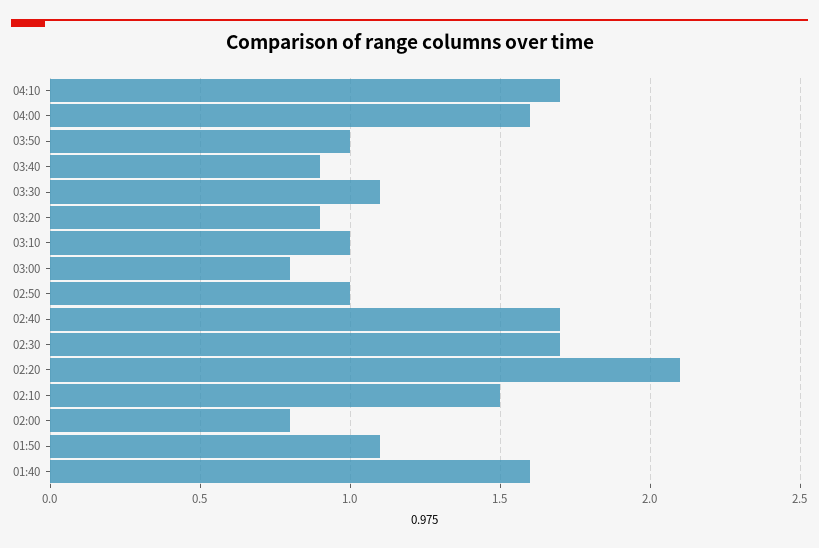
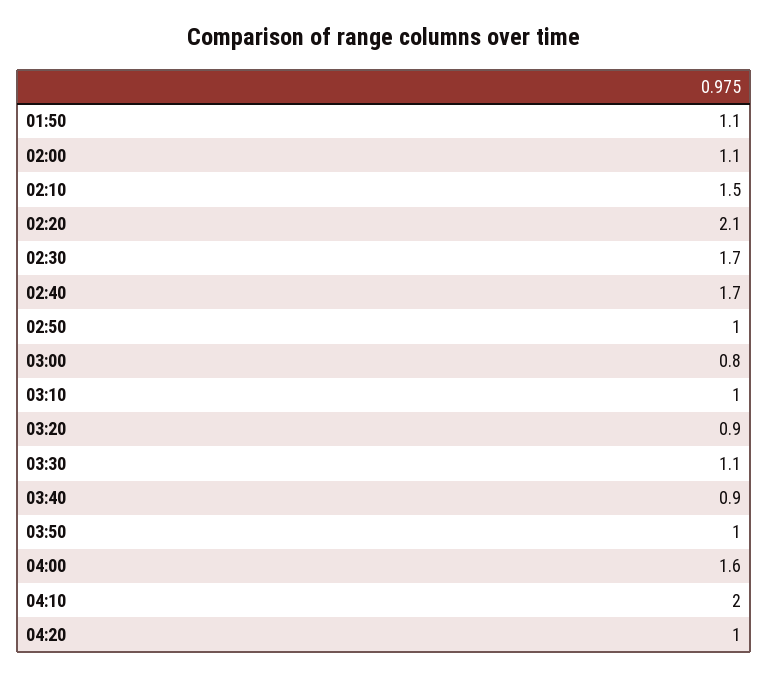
04:10: 1.7 -> 2
02:00: 0.8 -> 1.1
01:40: 1.6 -> none
04:20: none -> 1

